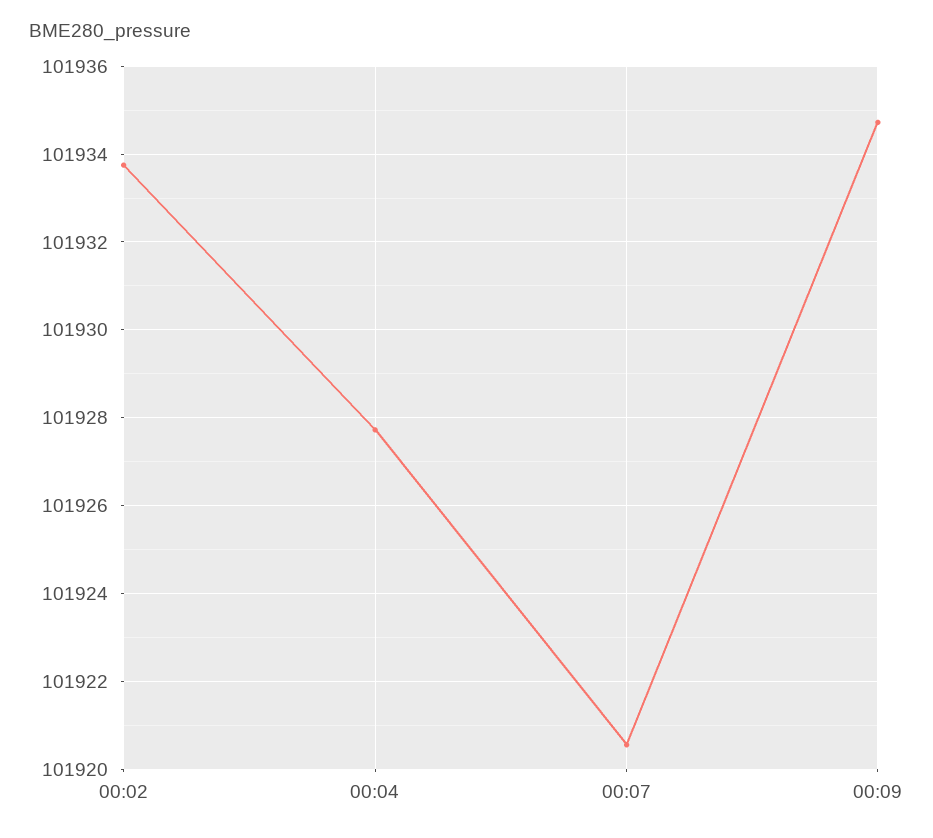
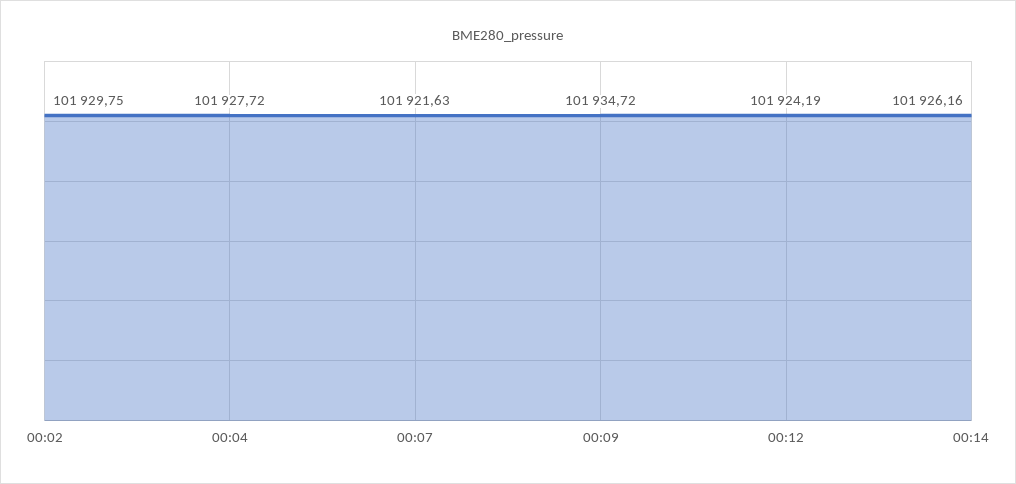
00:02: 101933.8 -> 101929.75
00:07: 101920.6 -> 101921.63
00:12: none -> 101924.19
00:14: none -> 101926.16

